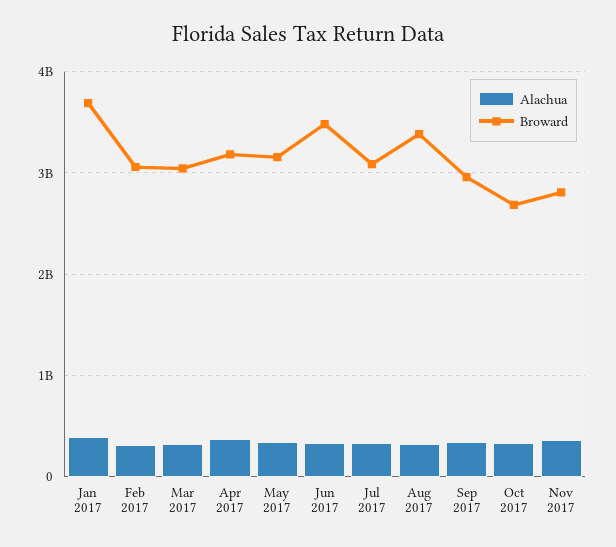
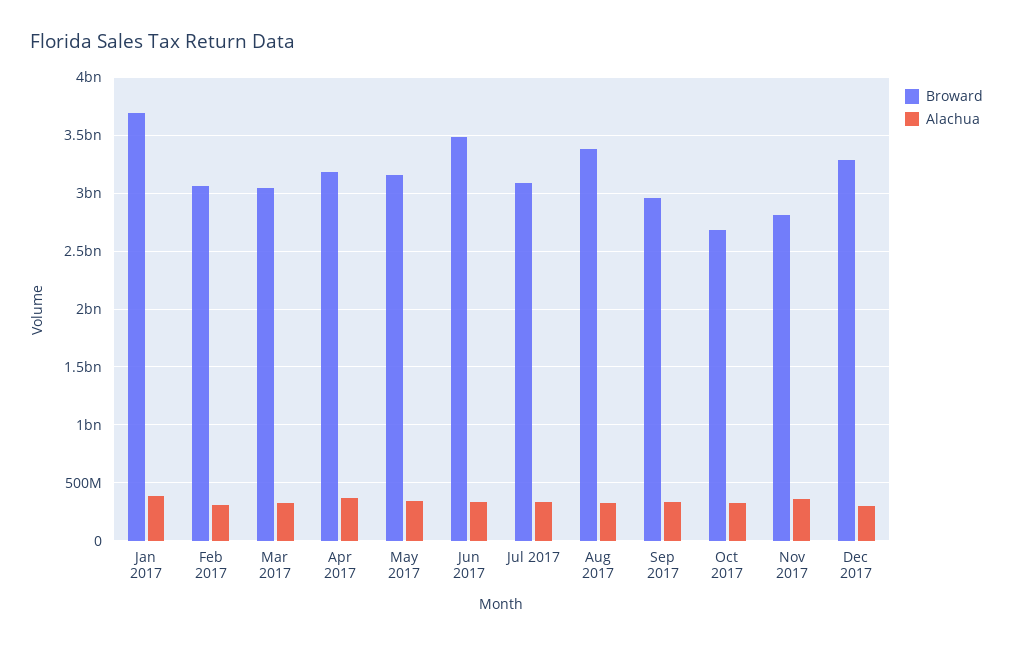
Broward, Dec 2017: none -> 3300000000
Alachua, Dec 2017: none -> 300000000

